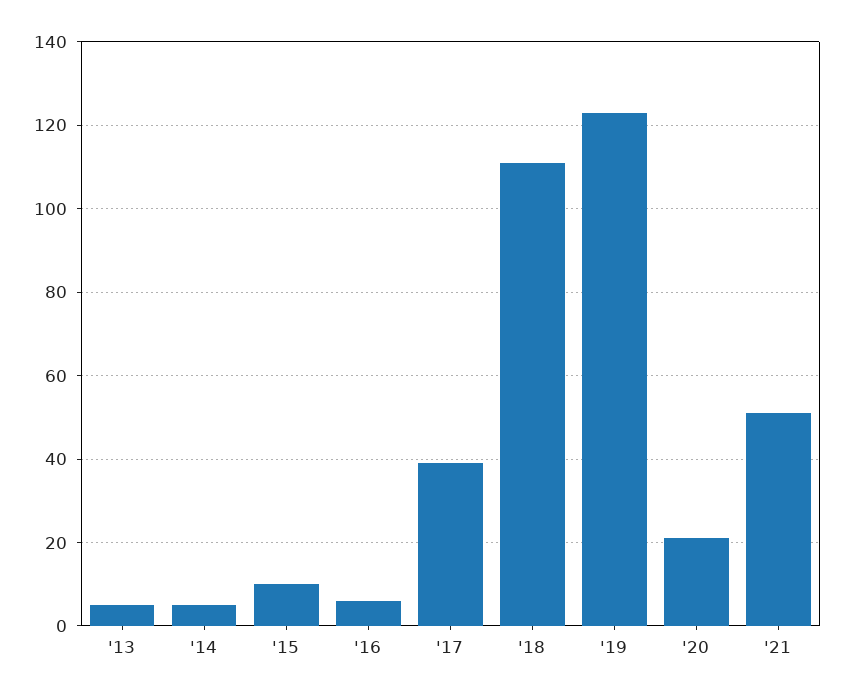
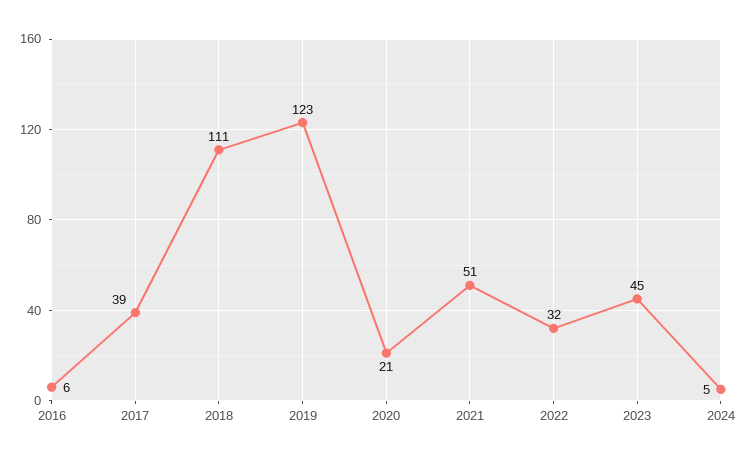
'13: 5 -> none
'14: 5 -> none
'15: 10 -> none
2022: none -> 32
2023: none -> 45
2024: none -> 5

